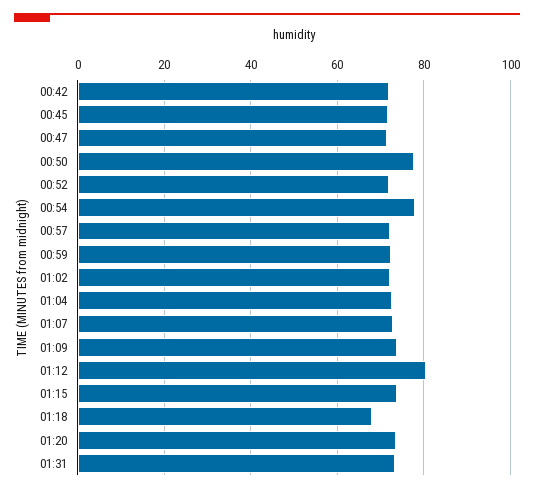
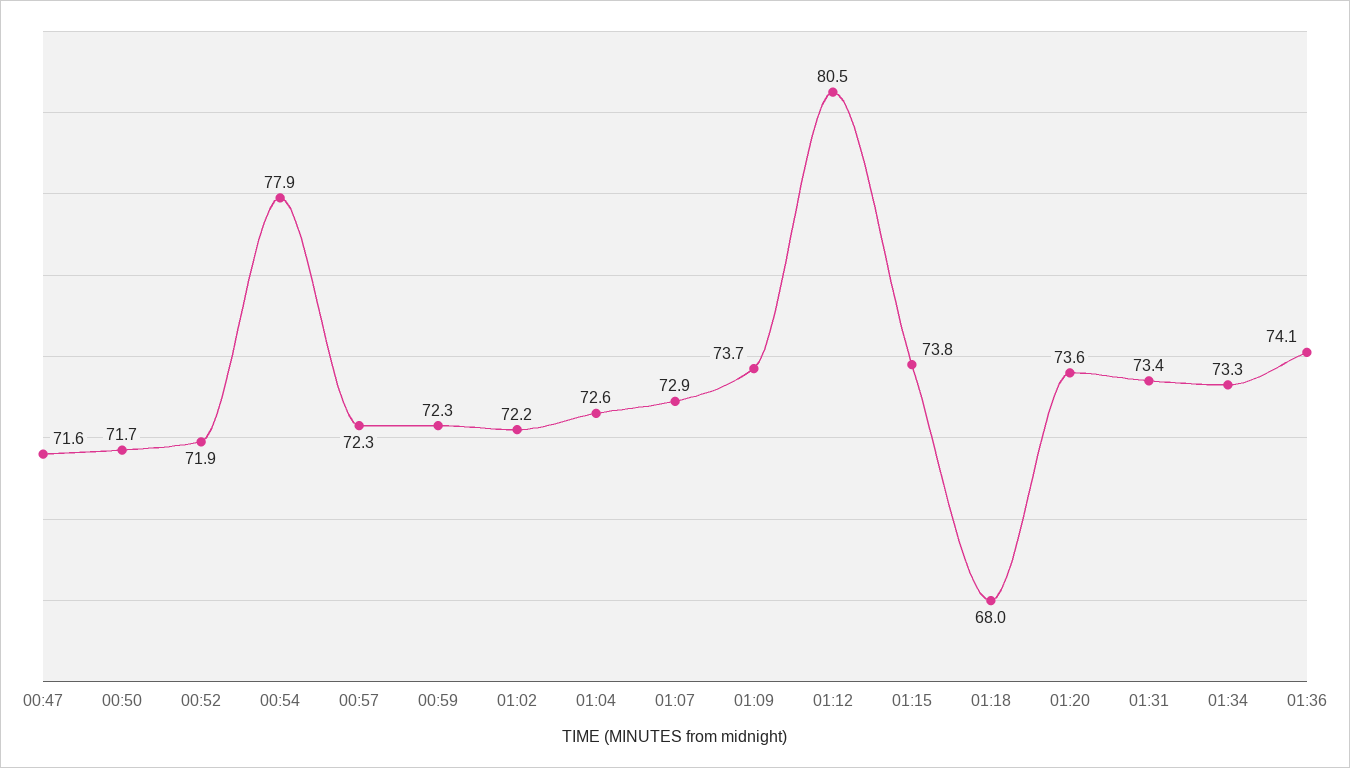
00:42: 72 -> none
00:45: 72 -> none
00:50: 78 -> 71.7
01:34: none -> 73.3
01:36: none -> 74.1

